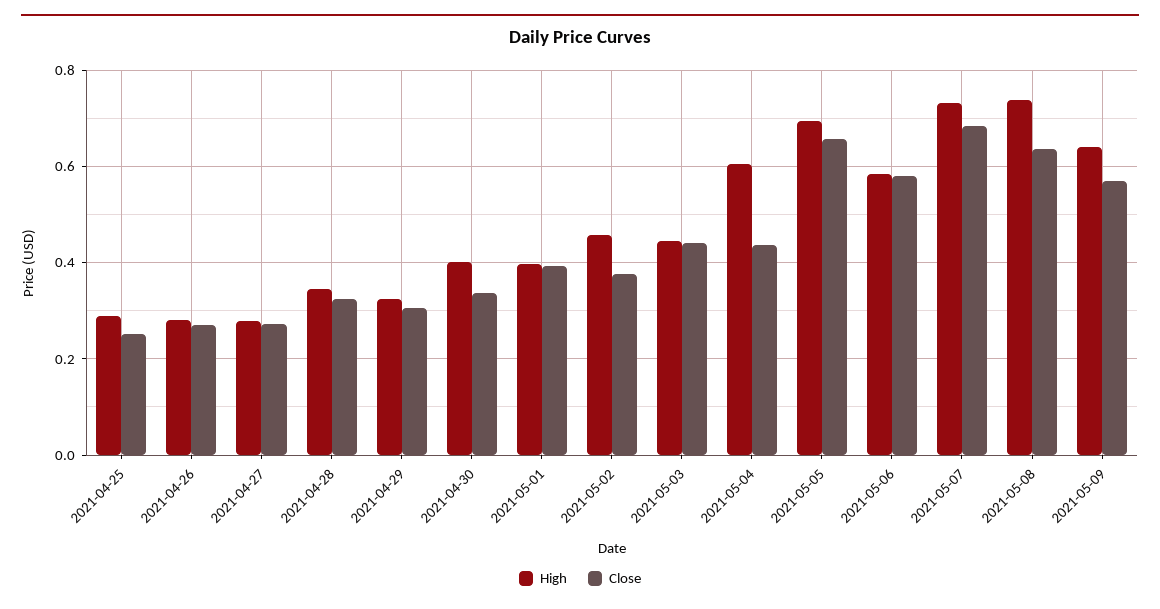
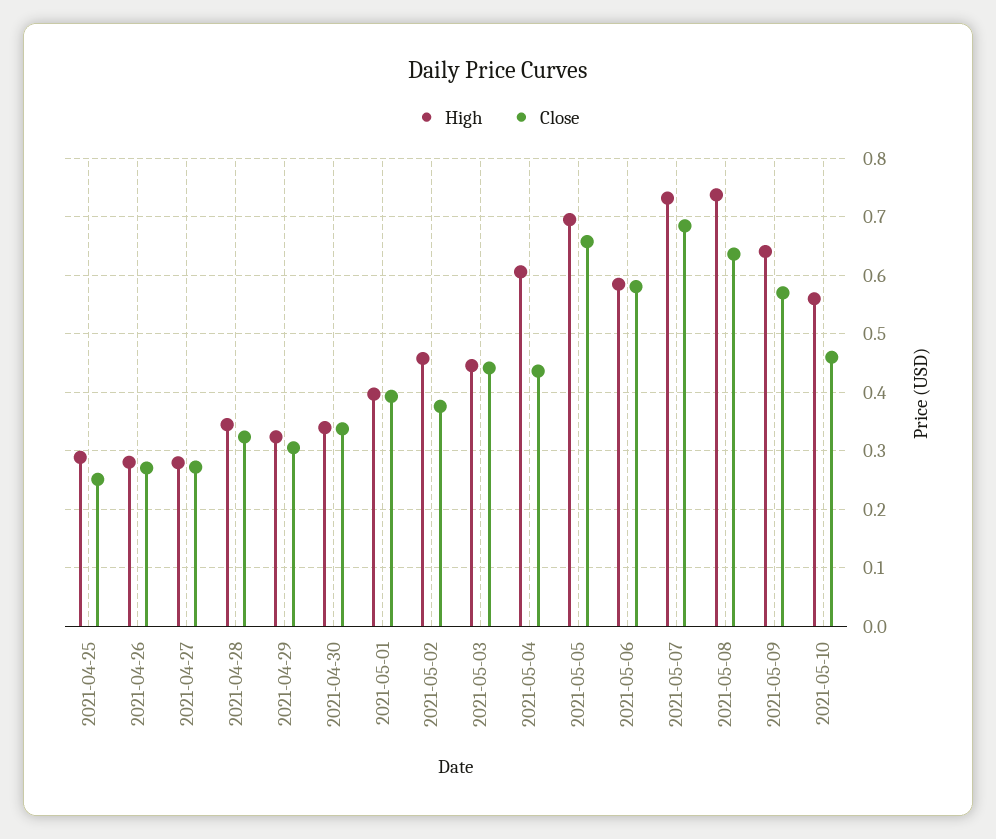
High, 2021-04-30: 0.4 -> 0.34
High, 2021-05-10: none -> 0.56
Close, 2021-05-10: none -> 0.46

